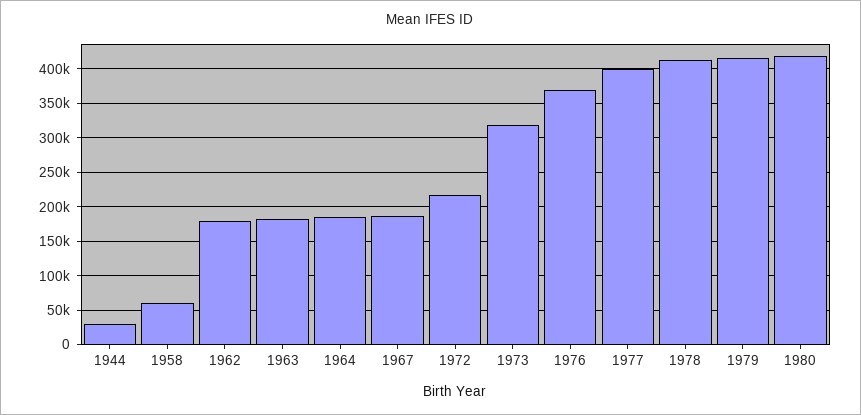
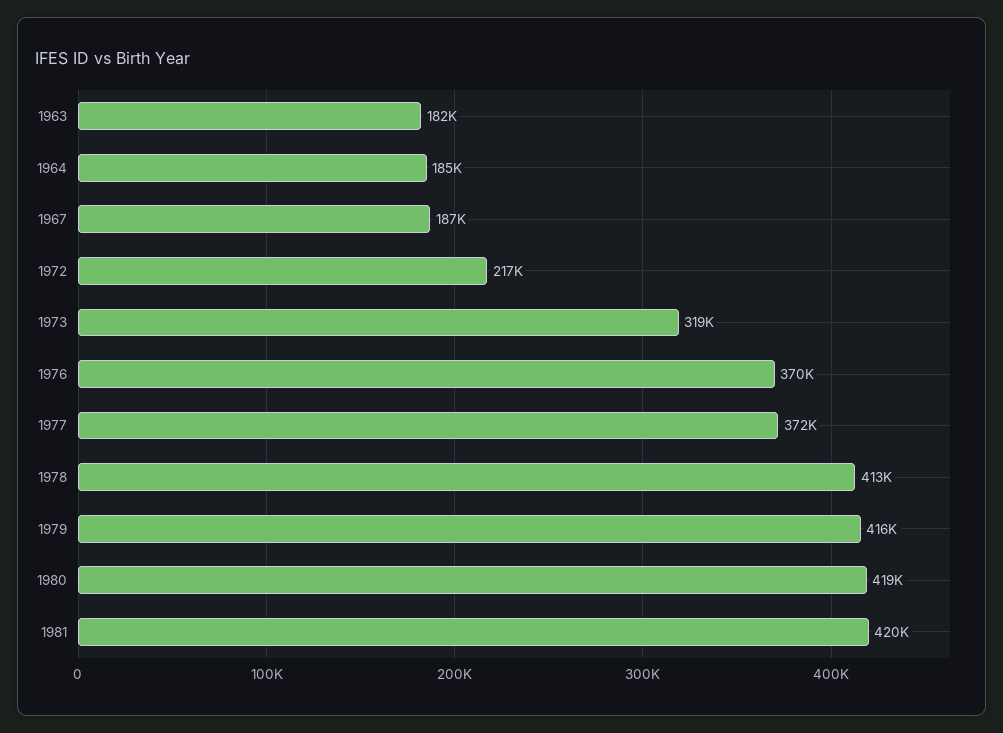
1944: 30000 -> none
1958: 60000 -> none
1962: 180000 -> none
1977: 400000 -> 372000
1981: none -> 420000

